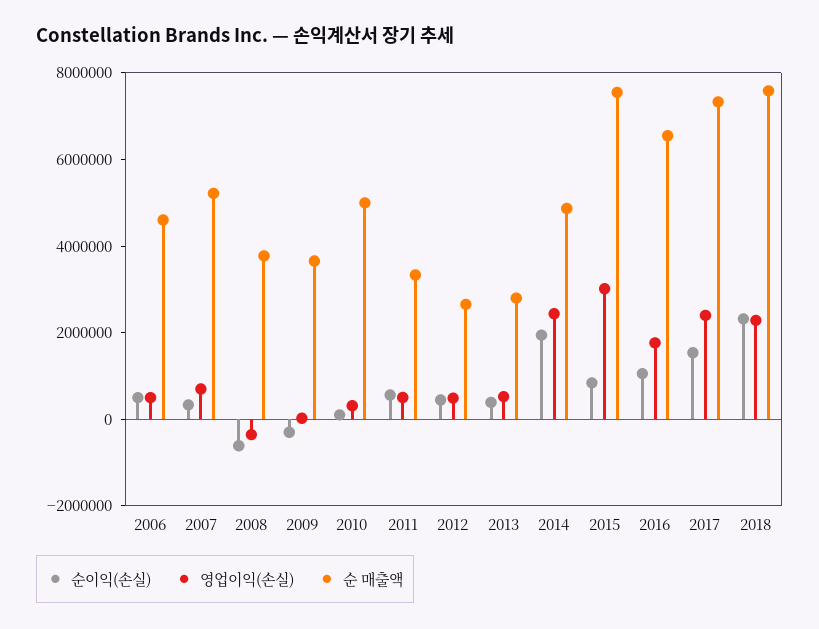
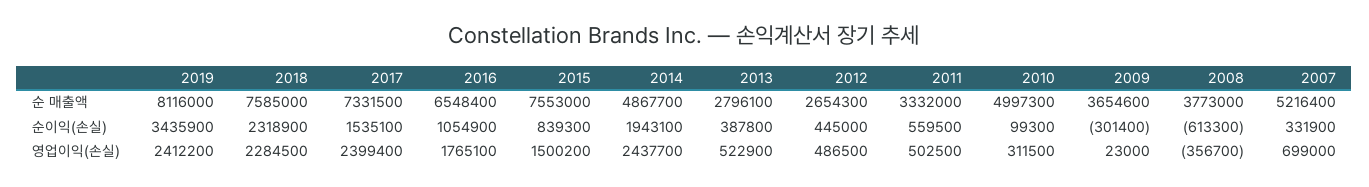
순이익(손실), 2006: 500000 -> none
영업이익(손실), 2006: 500000 -> none
순 매출액, 2006: 4500000 -> none
영업이익(손실), 2015: 3000000 -> 1500200
순 매출액, 2019: none -> 8116000
순이익(손실), 2019: none -> 3435900
영업이익(손실), 2019: none -> 2412200

